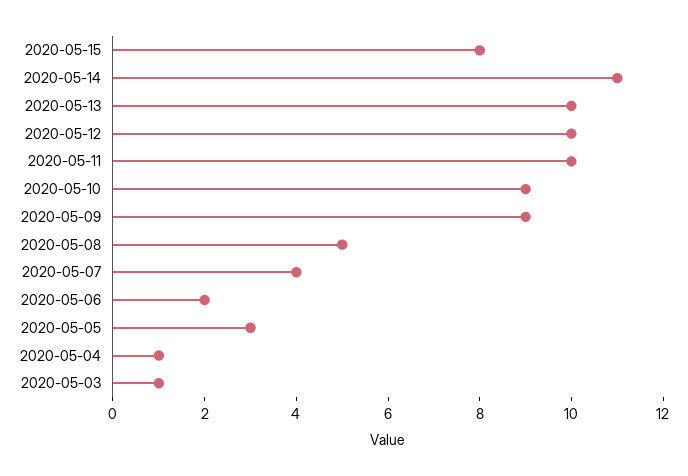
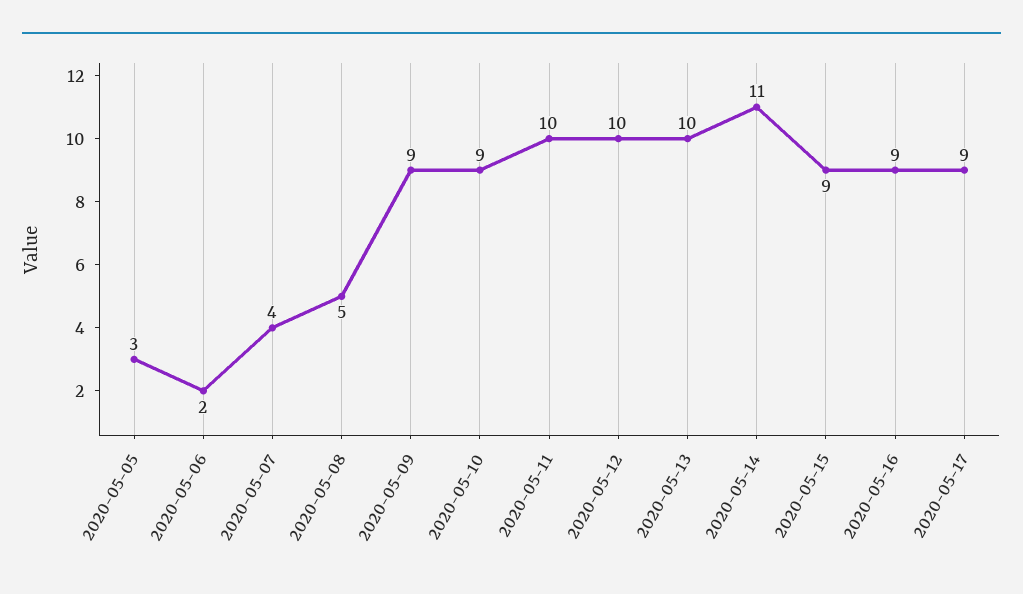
2020-05-15: 8 -> 9
2020-05-04: 1 -> none
2020-05-03: 1 -> none
2020-05-16: none -> 9
2020-05-17: none -> 9

